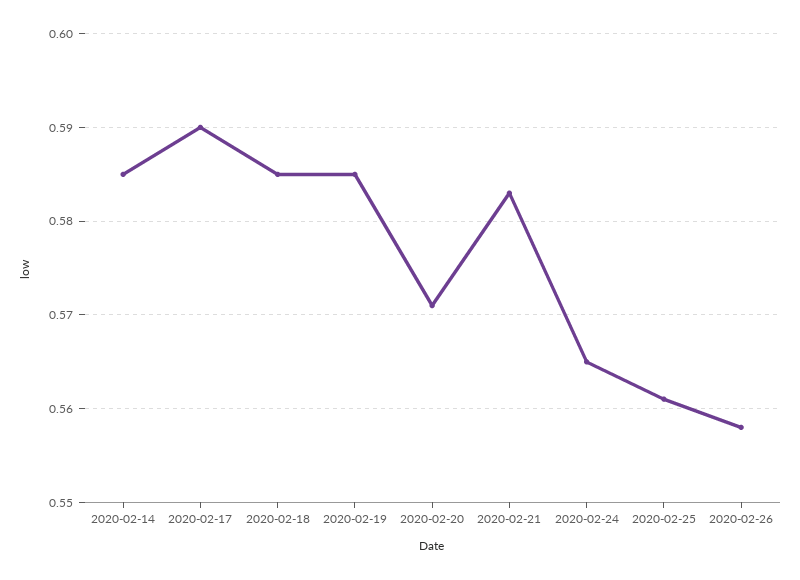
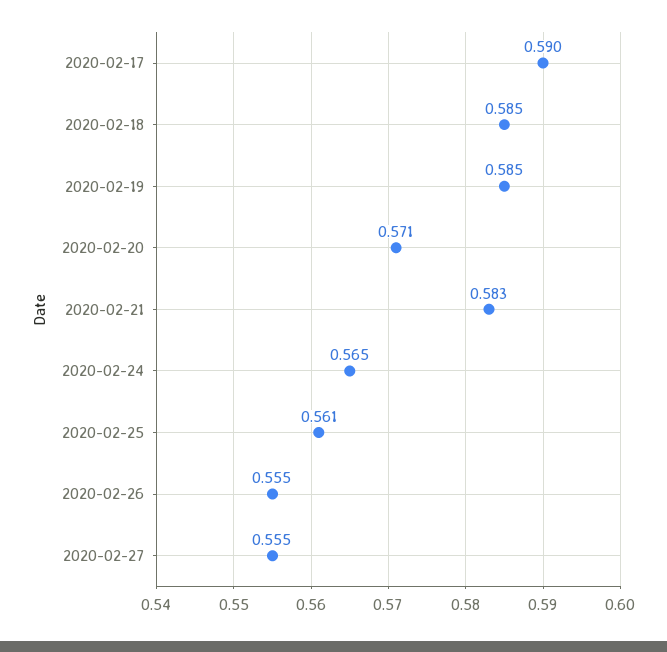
2020-02-14: 0.585 -> none
2020-02-26: 0.558 -> 0.555
2020-02-27: none -> 0.555

